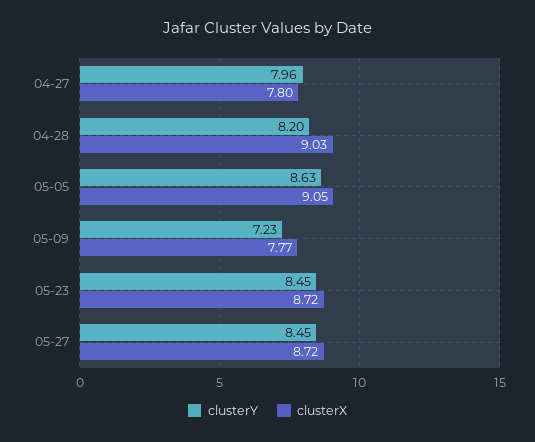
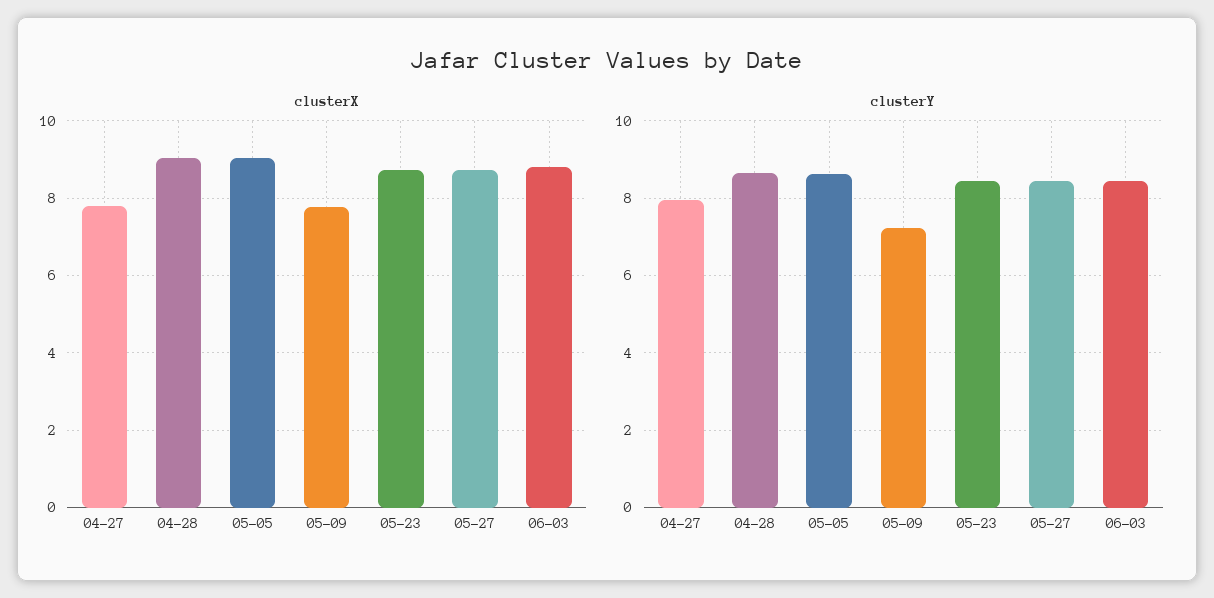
clusterY, 04-28: 8.2 -> 8.6
clusterX, 06-03: none -> 8.8
clusterY, 06-03: none -> 8.4

